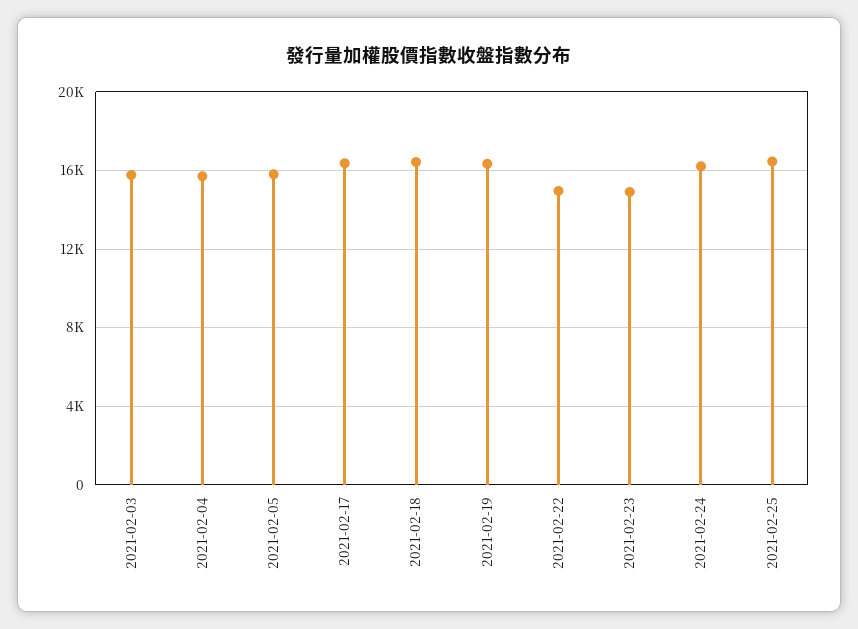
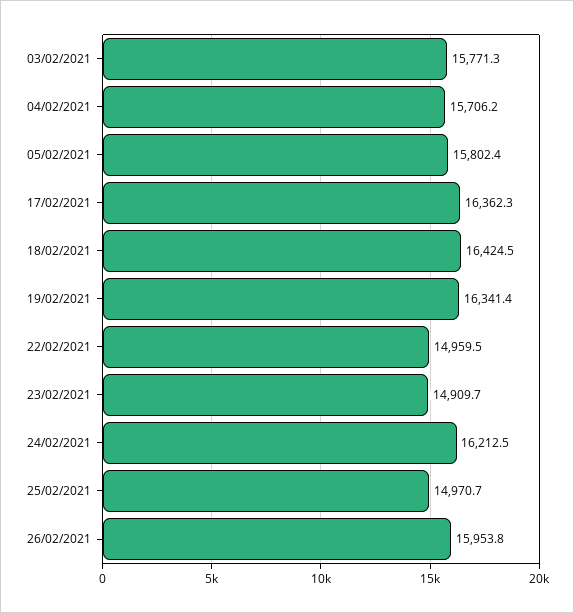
2021-02-25: 16500 -> 14970.7
26/02/2021: none -> 15953.8

